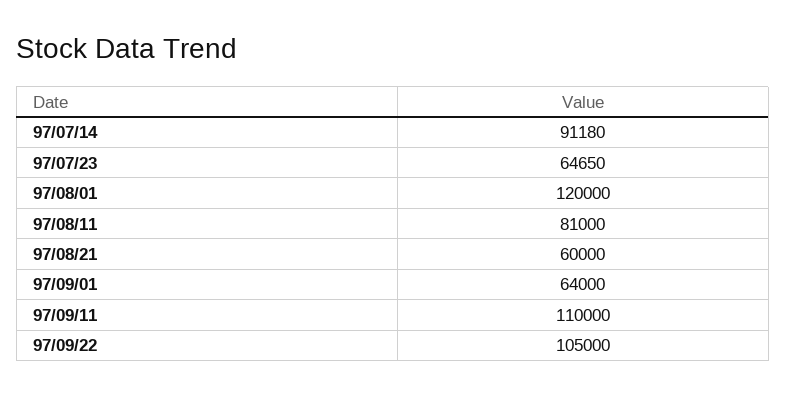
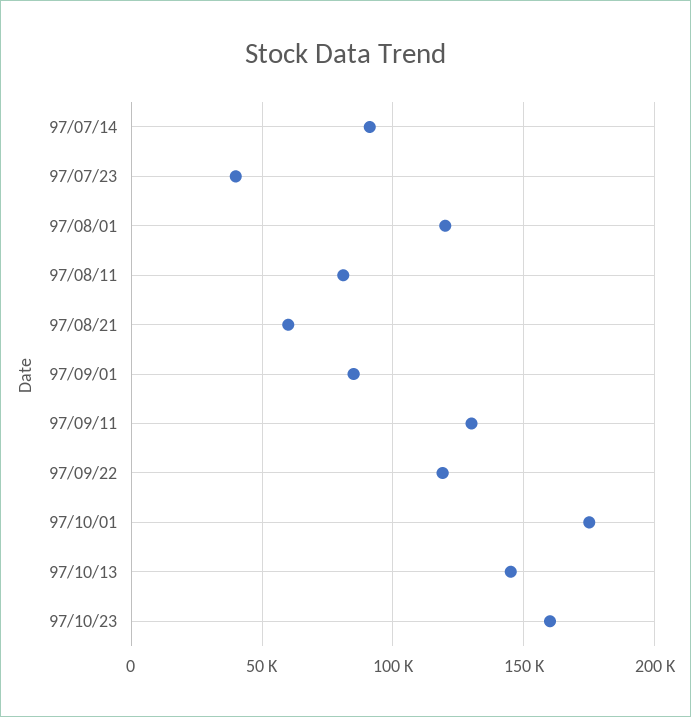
97/07/23: 64650 -> 40000
97/09/01: 64000 -> 85000
97/09/11: 110000 -> 130000
97/09/22: 105000 -> 120000
97/10/01: none -> 175000
97/10/13: none -> 145000
97/10/23: none -> 160000

